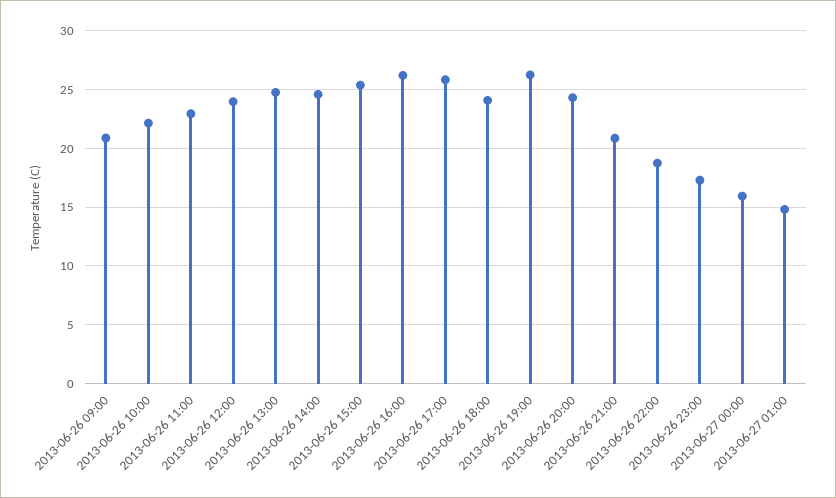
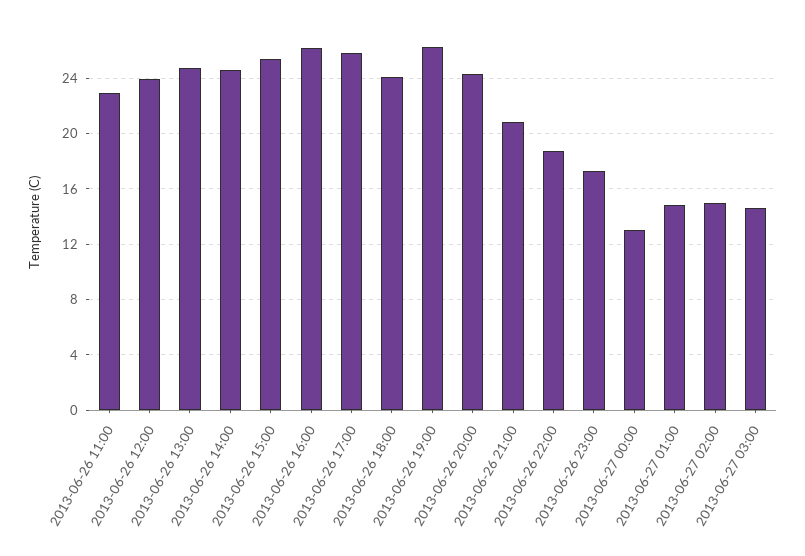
2013-06-26 09:00: 21 -> none
2013-06-26 10:00: 22 -> none
2013-06-27 00:00: 16 -> 13
2013-06-27 02:00: none -> 15
2013-06-27 03:00: none -> 14.5

